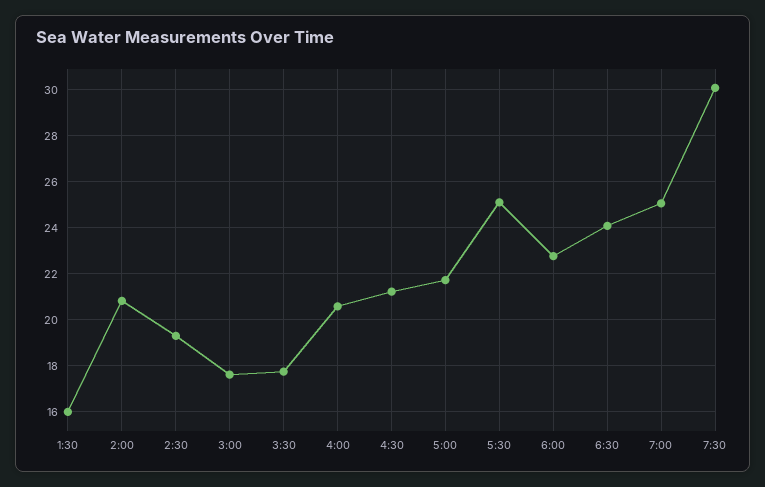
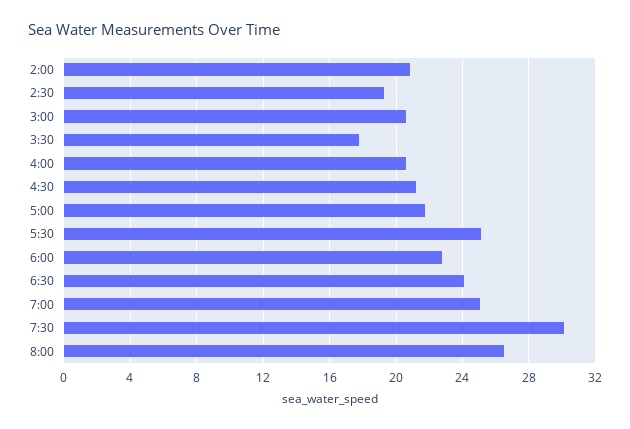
1:30: 16 -> none
3:00: 17.5 -> 20.5
8:00: none -> 26.5

